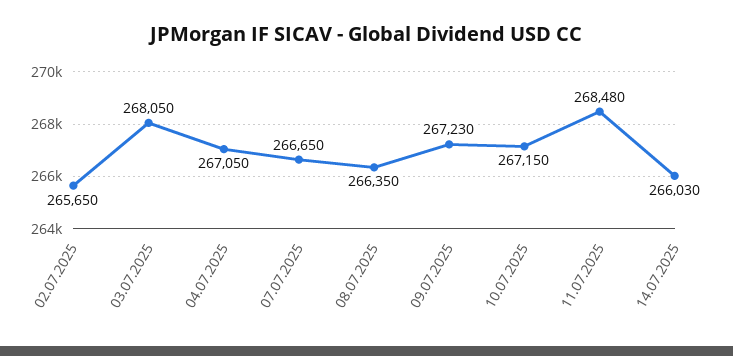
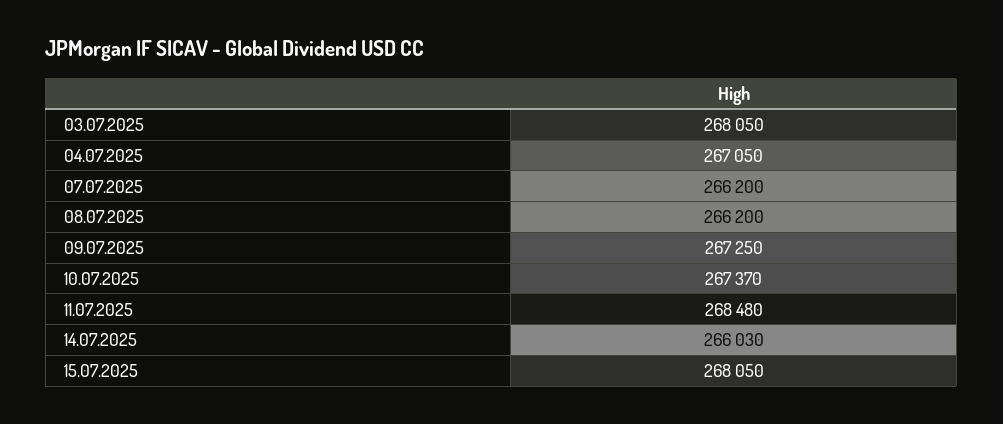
02.07.2025: 265650 -> none
07.07.2025: 266650 -> 266200
08.07.2025: 266350 -> 266200
09.07.2025: 267230 -> 267250
10.07.2025: 267150 -> 267370
15.07.2025: none -> 268050

